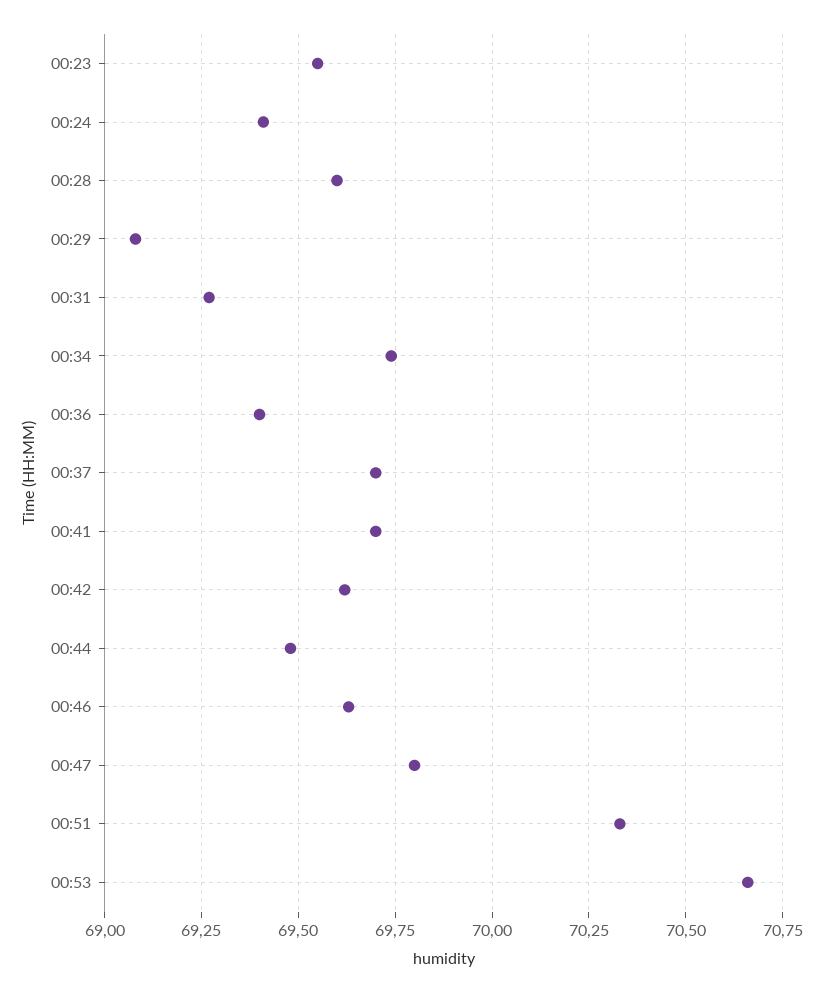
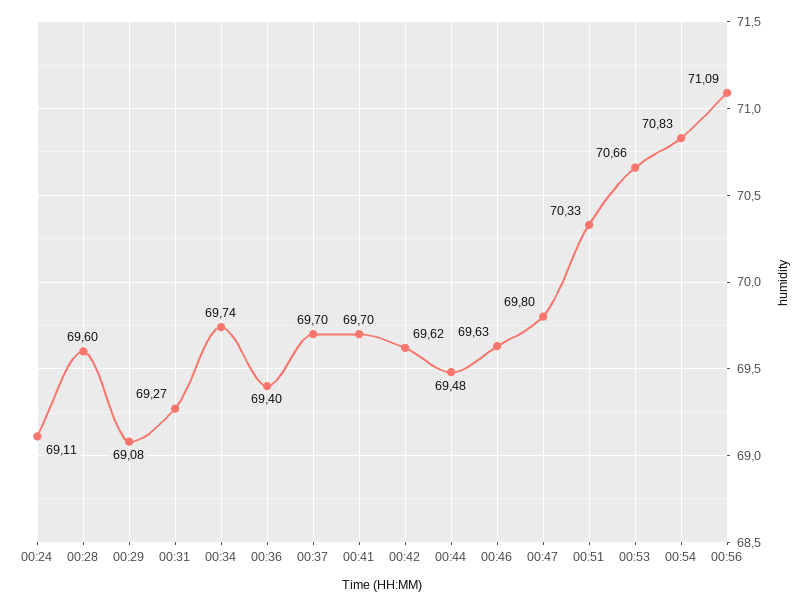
00:23: 69.55 -> none
00:24: 69.4 -> 69.11
00:54: none -> 70.83
00:56: none -> 71.09

